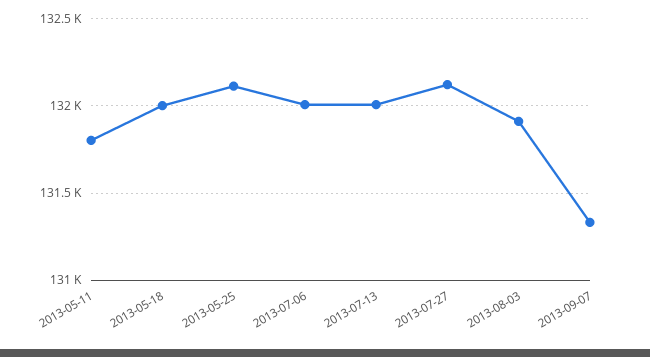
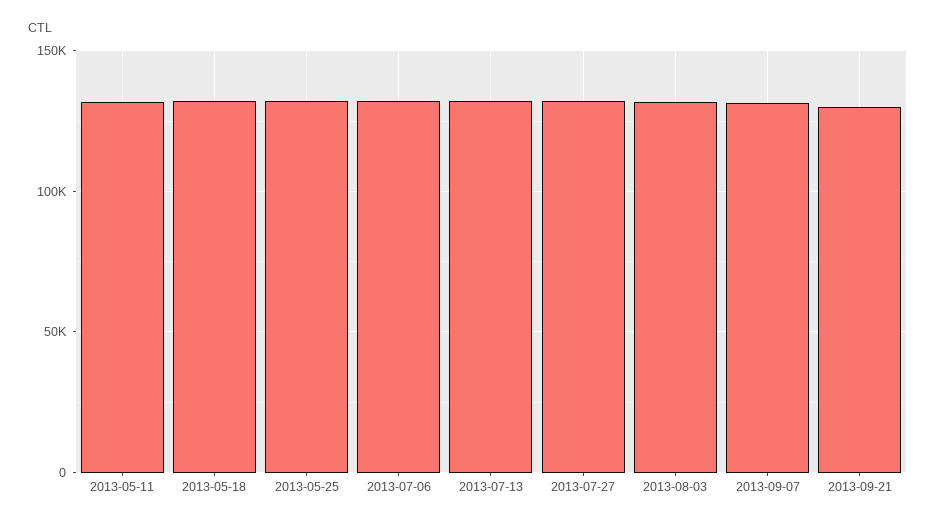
2013-09-21: none -> 130000

